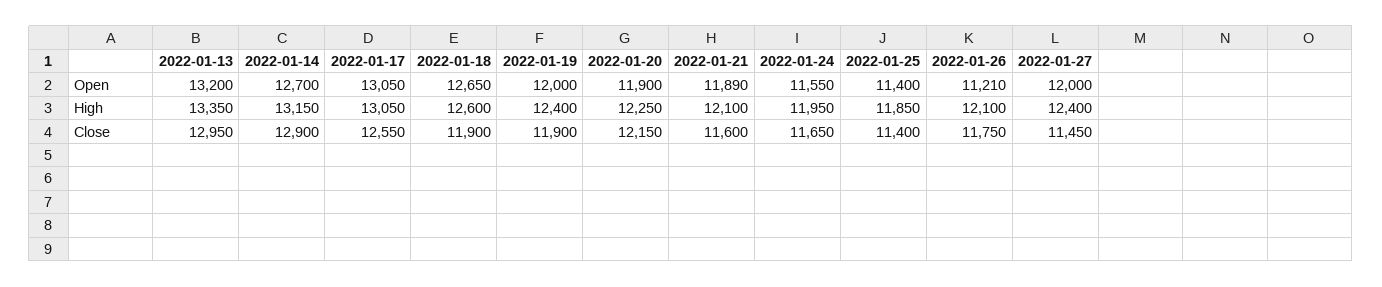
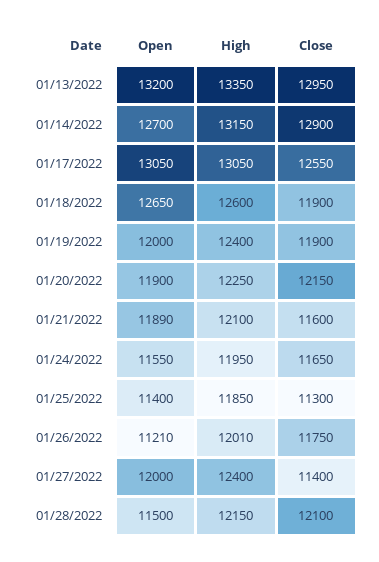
2022-01-26, High: 12100 -> 12010
2022-01-25, Close: 11400 -> 11300
2022-01-27, Close: 11450 -> 11400
01/28/2022, Open: none -> 11500
01/28/2022, High: none -> 12150
01/28/2022, Close: none -> 12100

